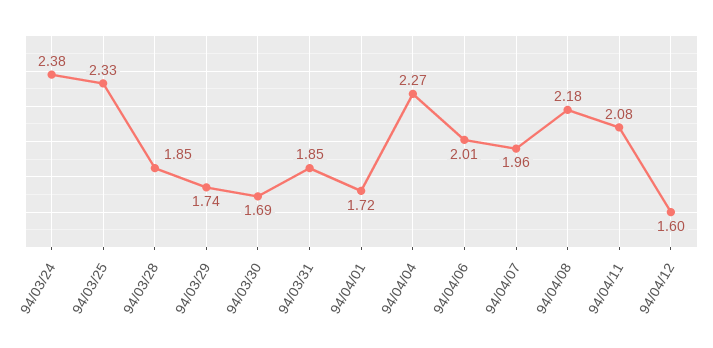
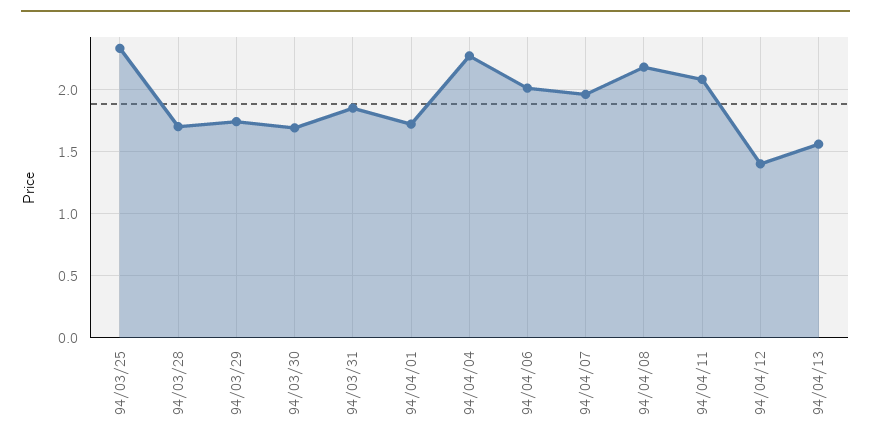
94/03/24: 2.38 -> none
94/03/28: 1.85 -> 1.7
94/04/12: 1.6 -> 1.4
94/04/13: none -> 1.55

